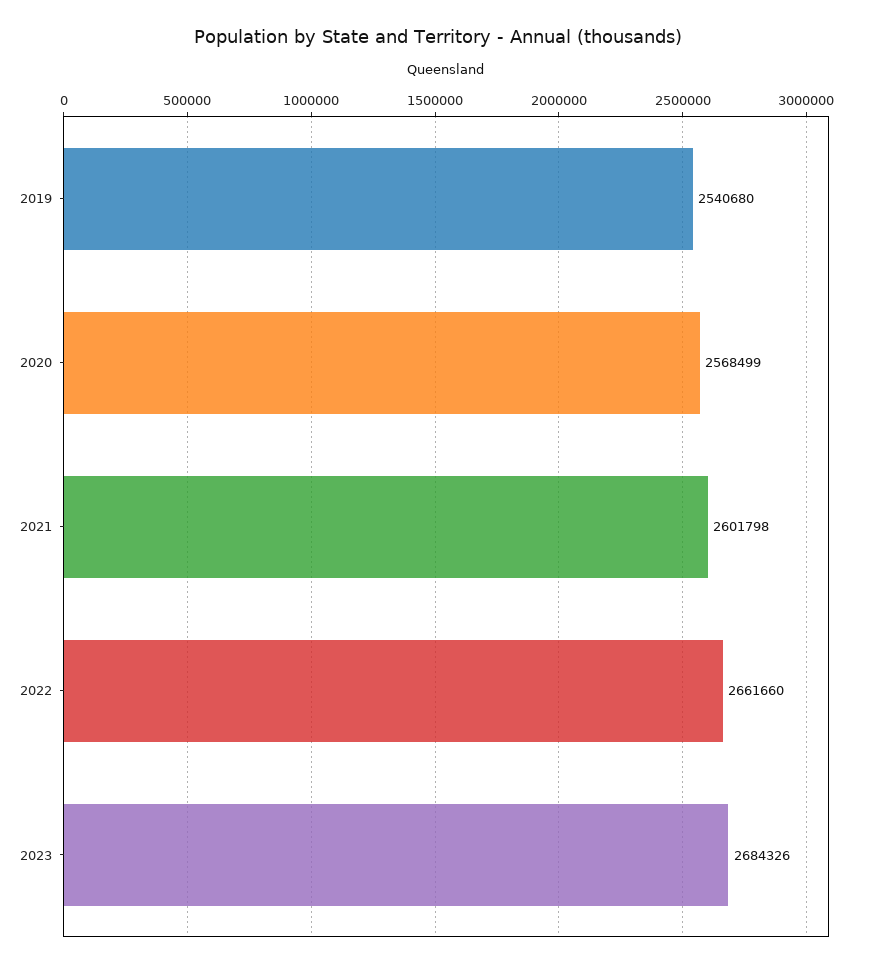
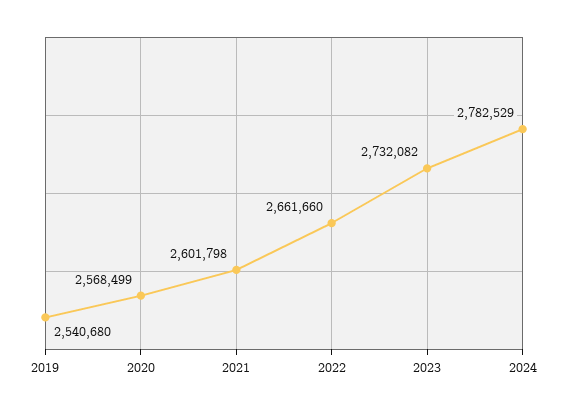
2023: 2684326 -> 2732082
2024: none -> 2782529

